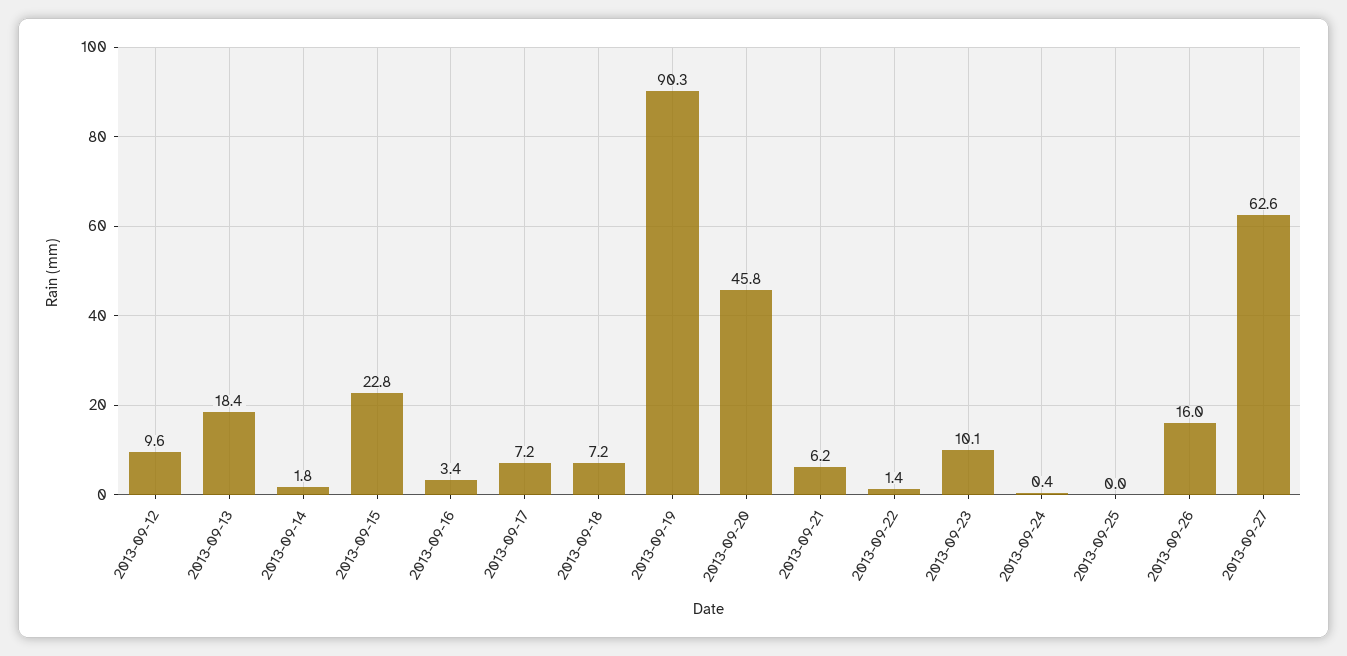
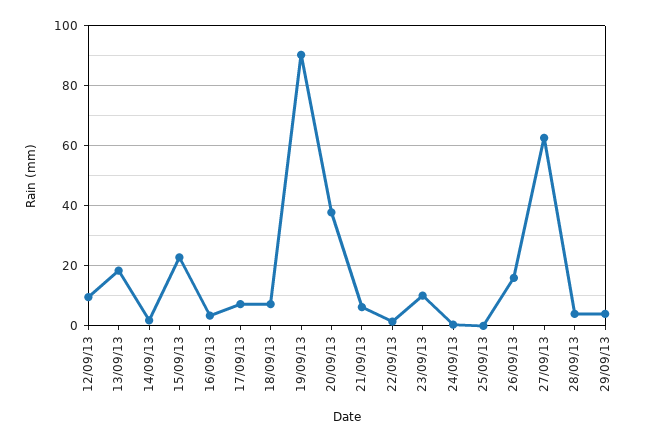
2013-09-20: 45.8 -> 38
28/09/13: none -> 4
29/09/13: none -> 4

